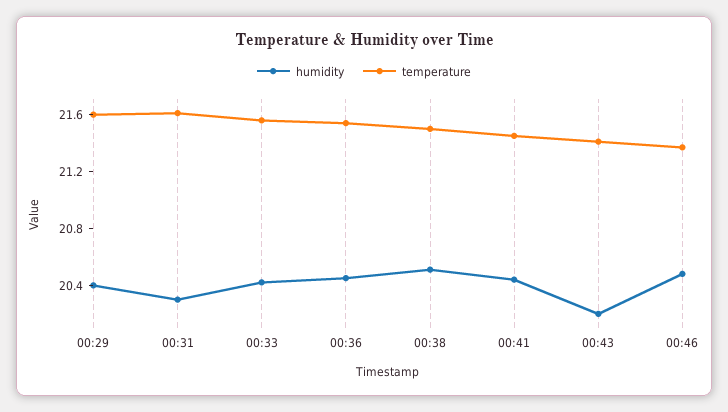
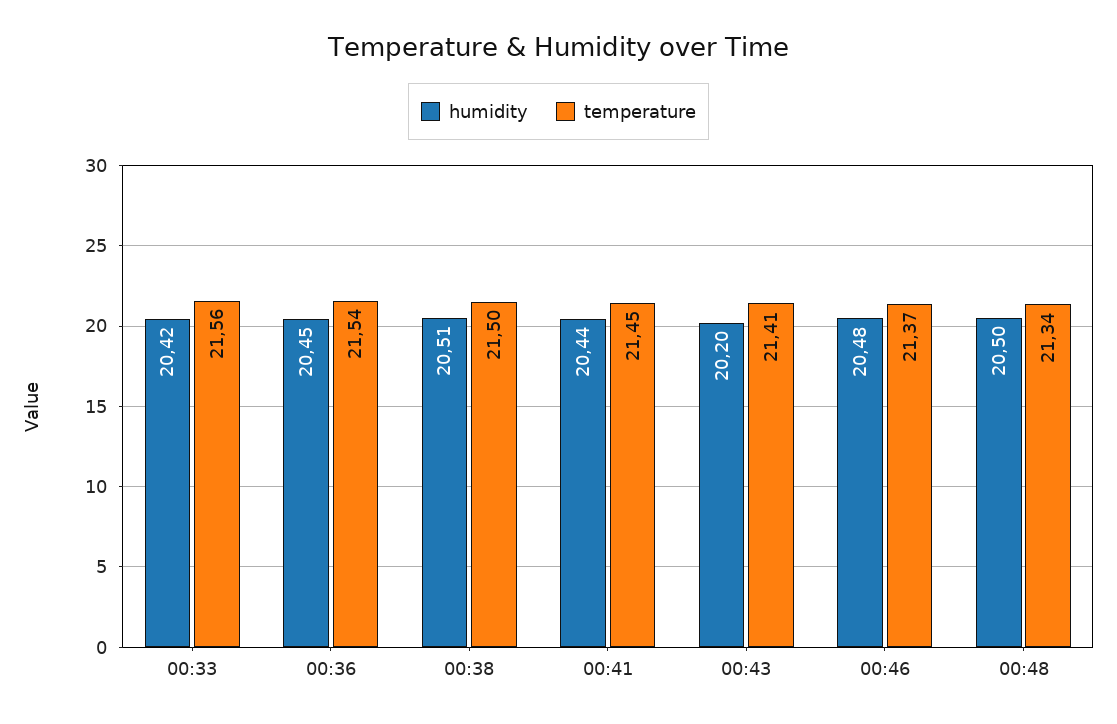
humidity, 00:29: 20.4 -> none
temperature, 00:29: 21.6 -> none
humidity, 00:31: 20.3 -> none
temperature, 00:31: 21.6 -> none
humidity, 00:48: none -> 20.5
temperature, 00:48: none -> 21.34

